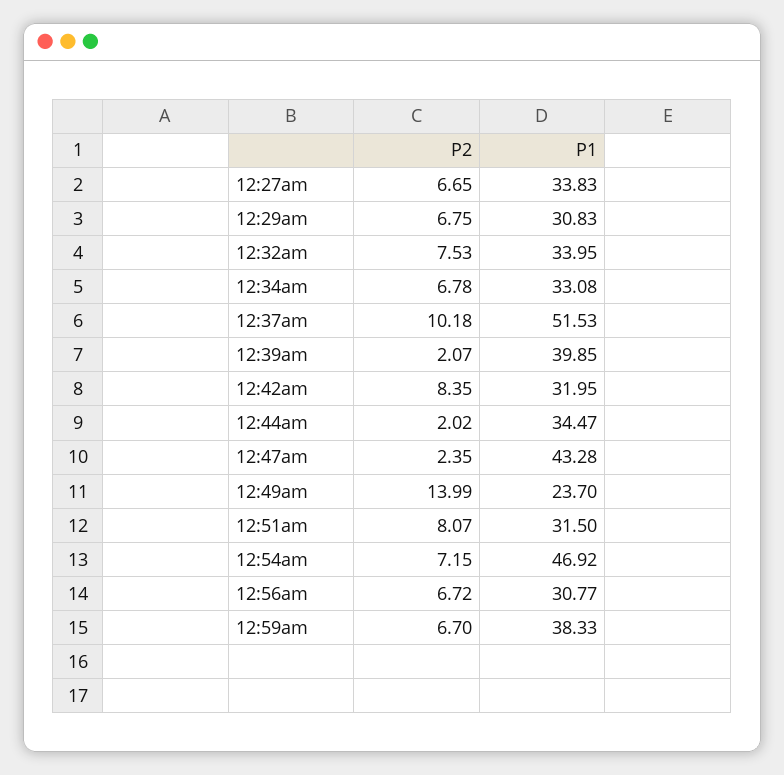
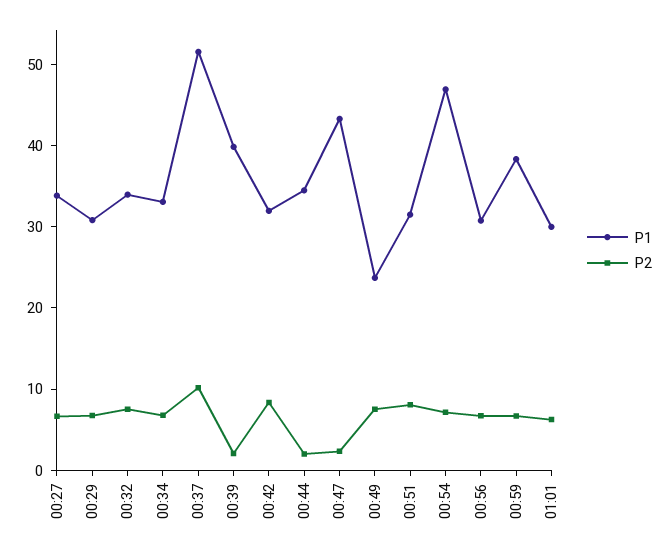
P2, 12:49am: 13.99 -> 8
P1, 01:01: none -> 30
P2, 01:01: none -> 6

